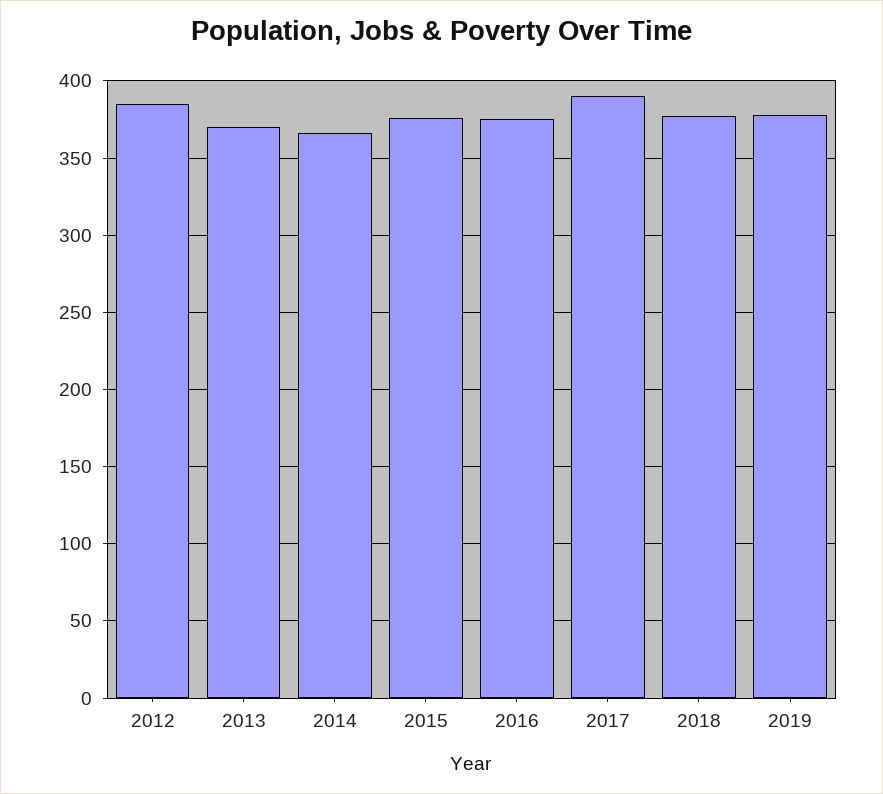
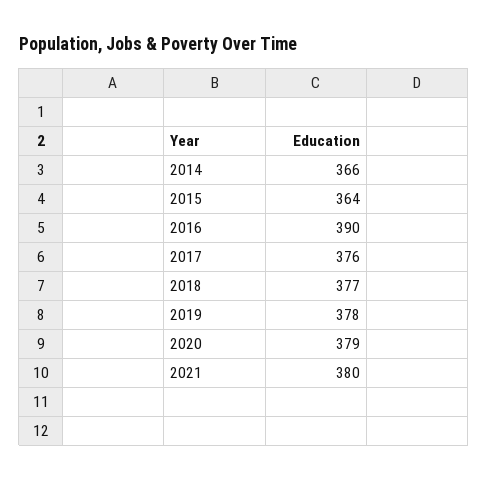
2012: 385 -> none
2013: 370 -> none
2015: 375 -> 364
2016: 375 -> 390
2017: 390 -> 376
2020: none -> 379
2021: none -> 380

